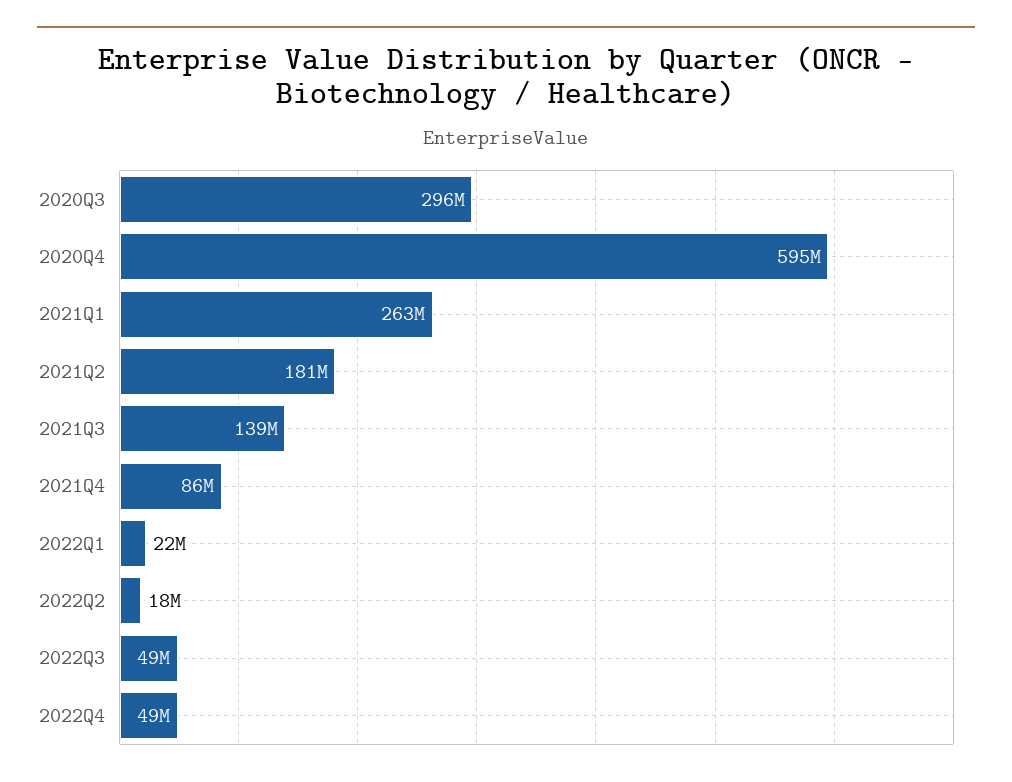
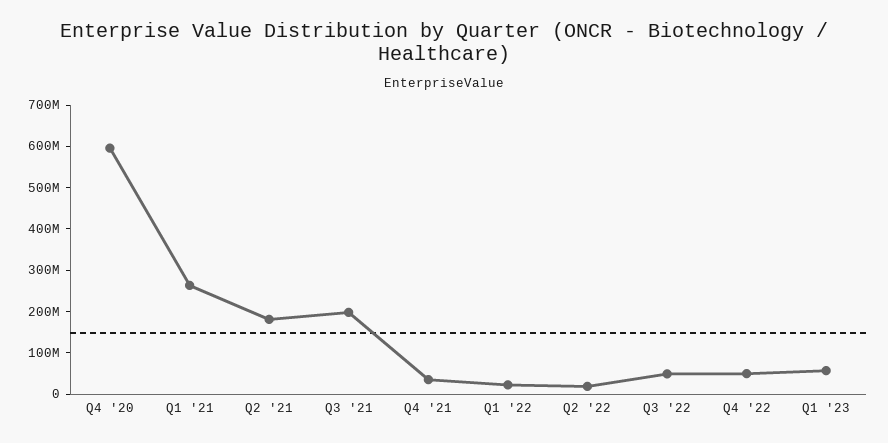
2020Q3: 296000000 -> none
2021Q3: 139000000 -> 200000000
2021Q4: 86000000 -> 40000000
Q1 '23: none -> 60000000

